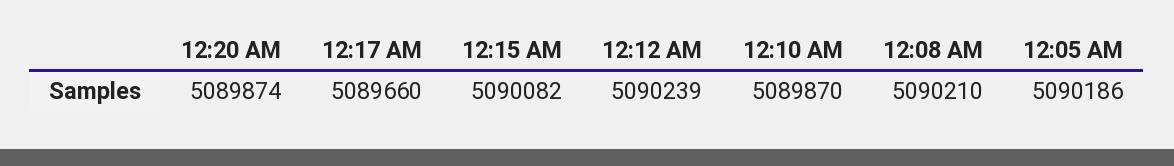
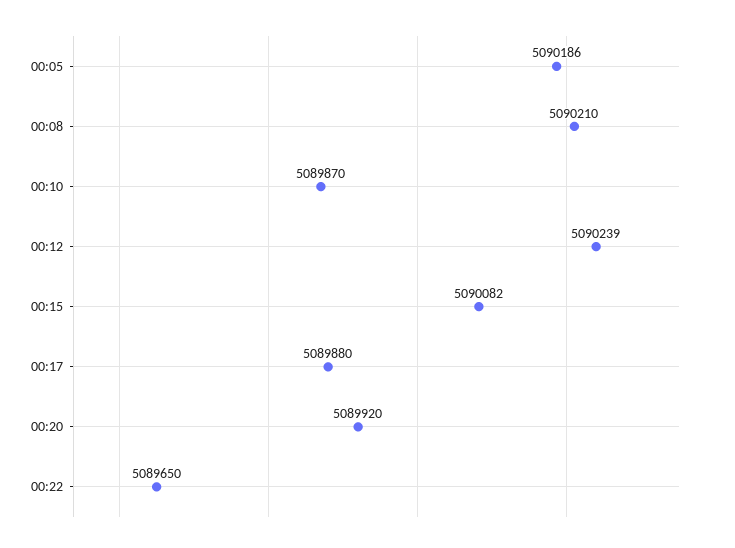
12:20 AM: 5089874 -> 5089920
12:17 AM: 5089660 -> 5089880
00:22: none -> 5089650

